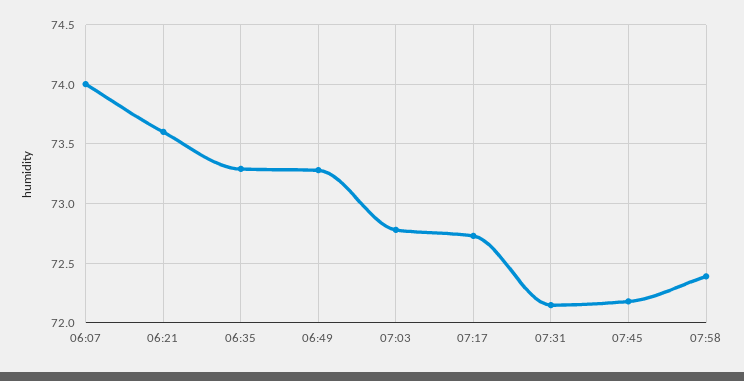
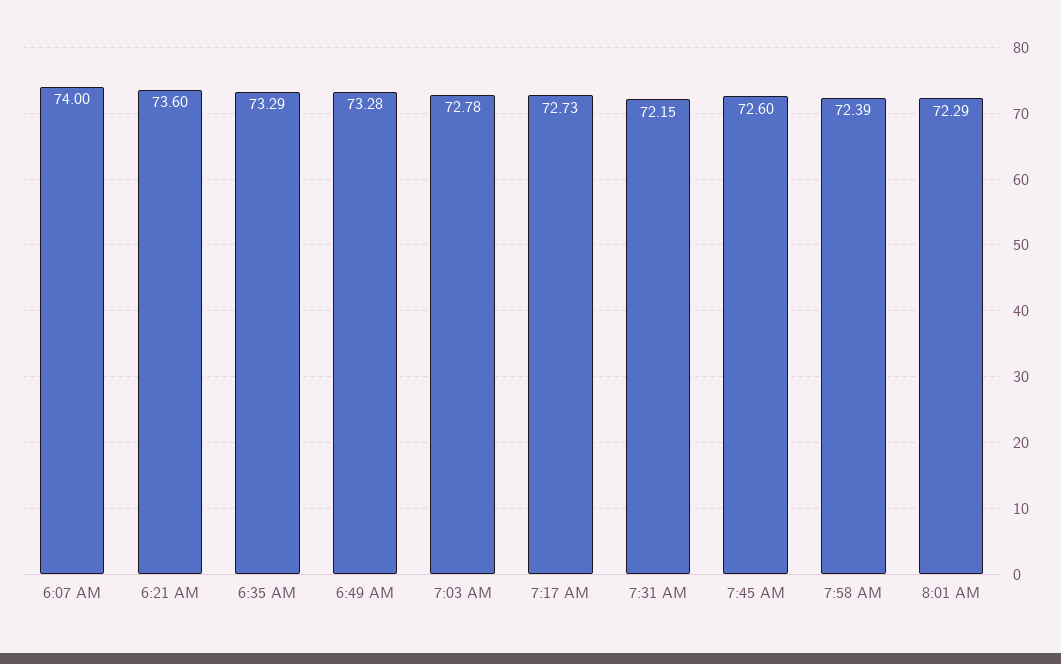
07:45: 72.2 -> 72.6
8:01 AM: none -> 72.29

